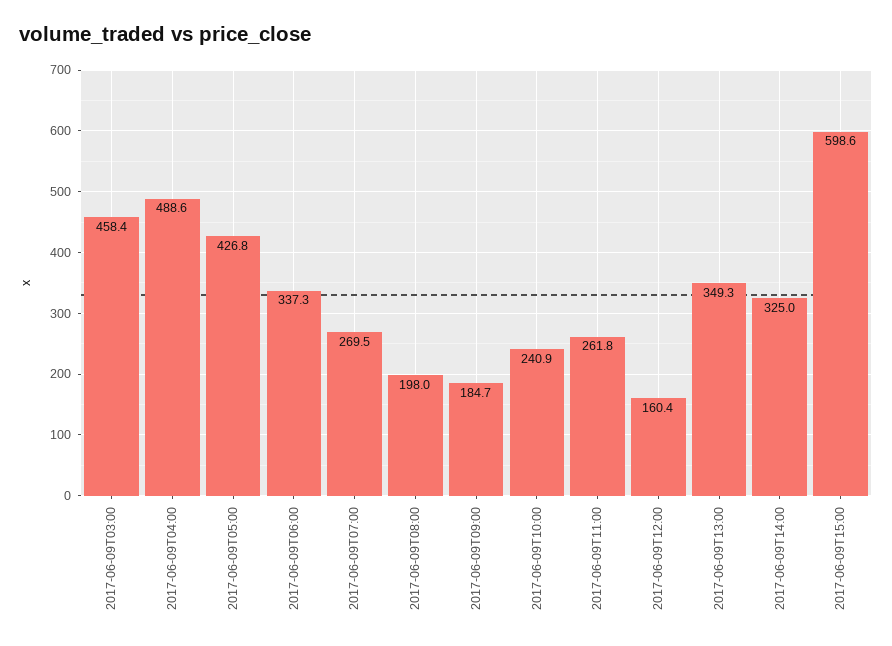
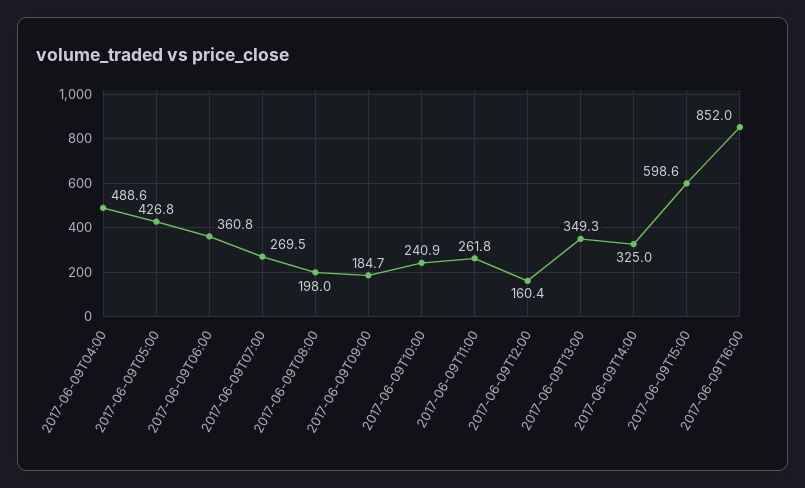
2017-06-09T03:00: 458.4 -> none
2017-06-09T06:00: 337.3 -> 360.8
2017-06-09T16:00: none -> 852

